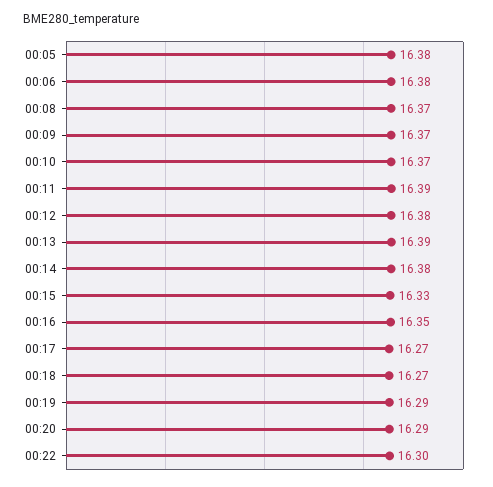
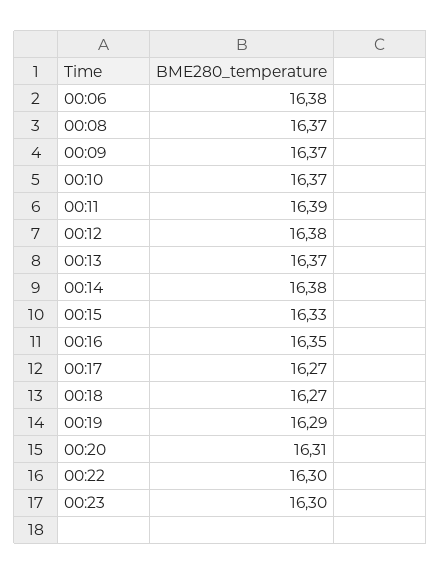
00:05: 16.38 -> none
00:13: 16.39 -> 16.37
00:20: 16.29 -> 16.31
00:23: none -> 16.3

